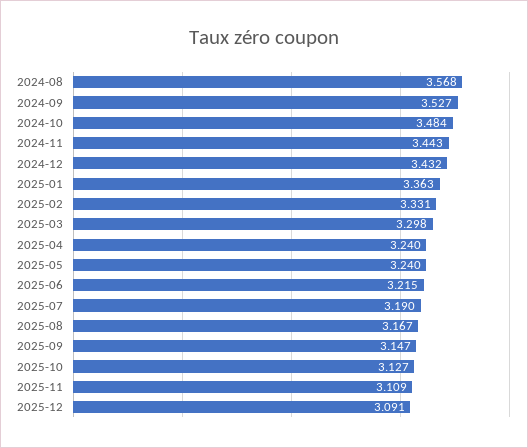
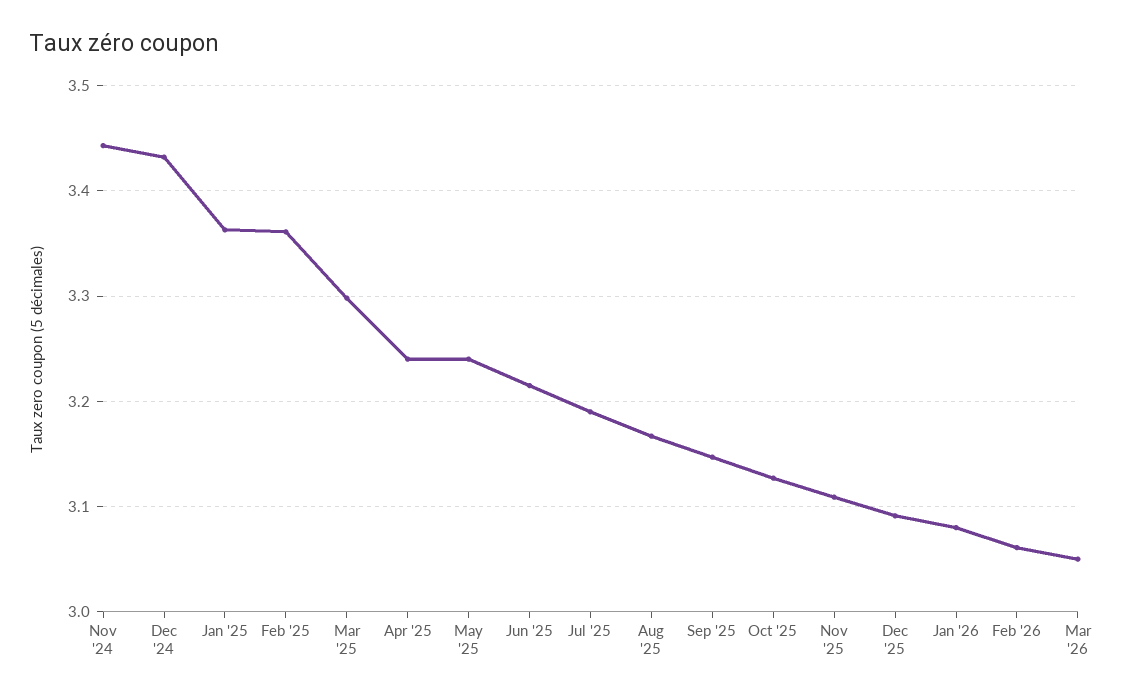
2024-08: 3.568 -> none
2024-09: 3.527 -> none
2024-10: 3.484 -> none
2025-02: 3.331 -> 3.36
Jan '26: none -> 3.08
Feb '26: none -> 3.06
Mar '26: none -> 3.05

